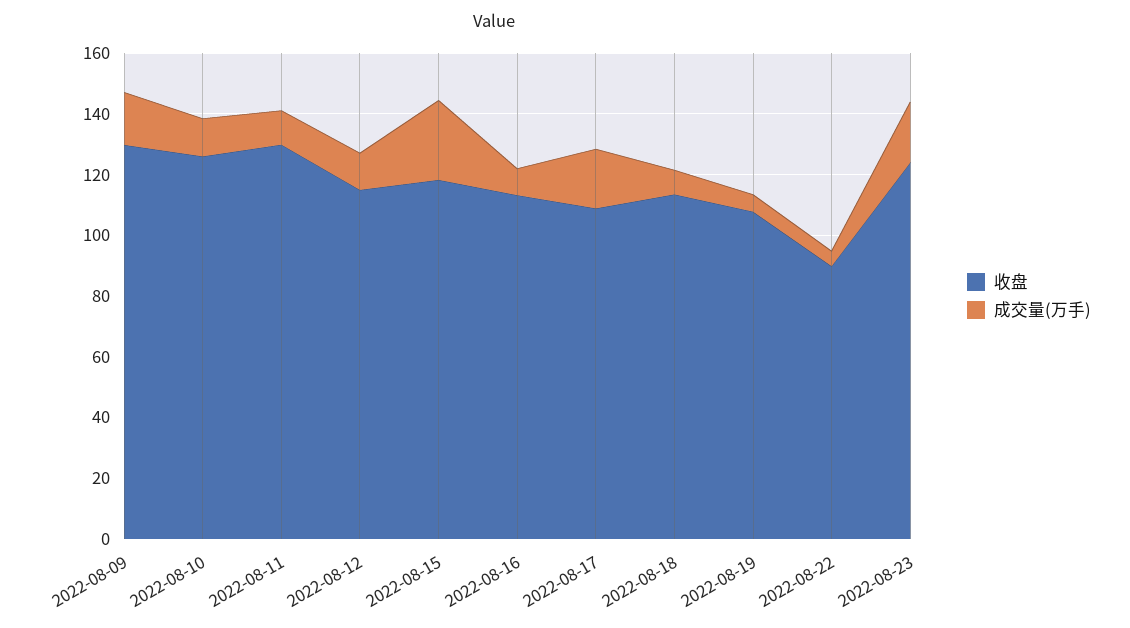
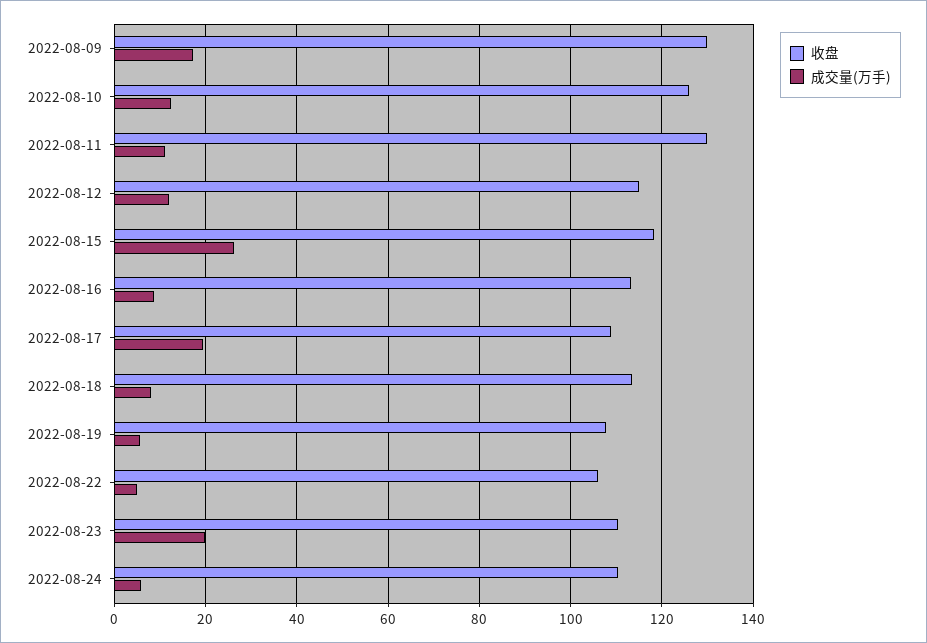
收盘, 2022-08-22: 90 -> 106
收盘, 2022-08-23: 125 -> 110
收盘, 2022-08-24: none -> 110
成交量(万手), 2022-08-24: none -> 6

